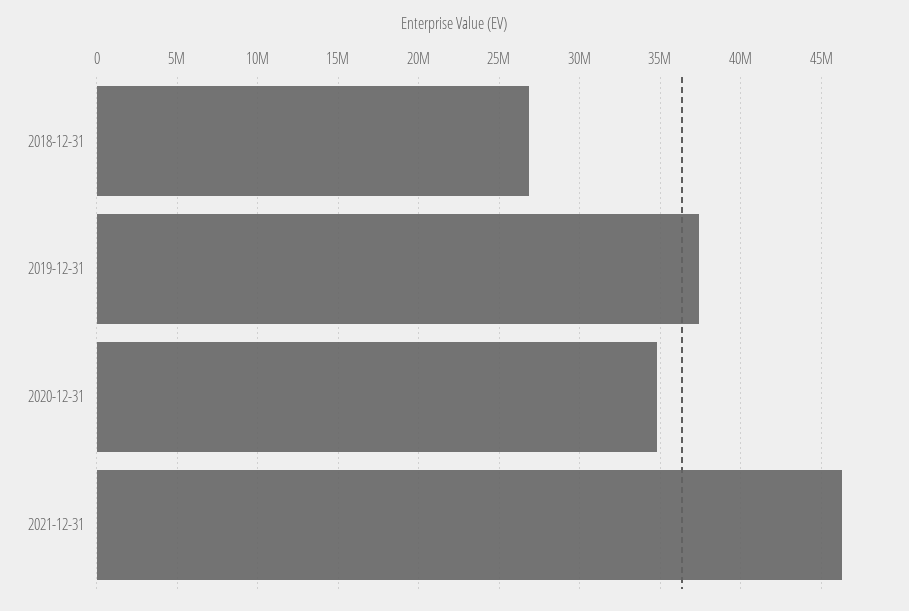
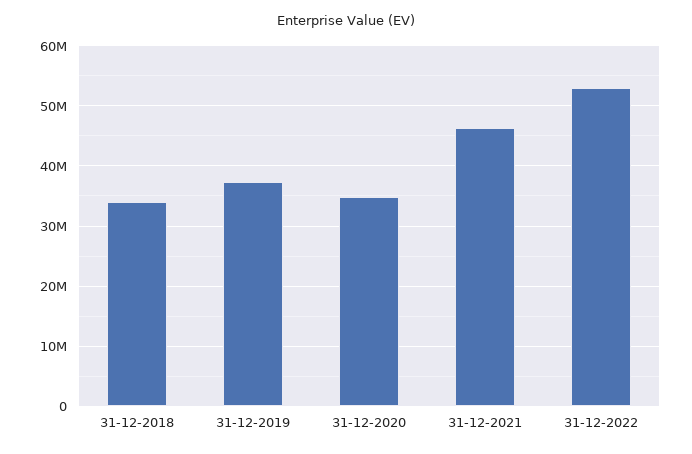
2018-12-31: 27000000 -> 34000000
31-12-2022: none -> 53000000

